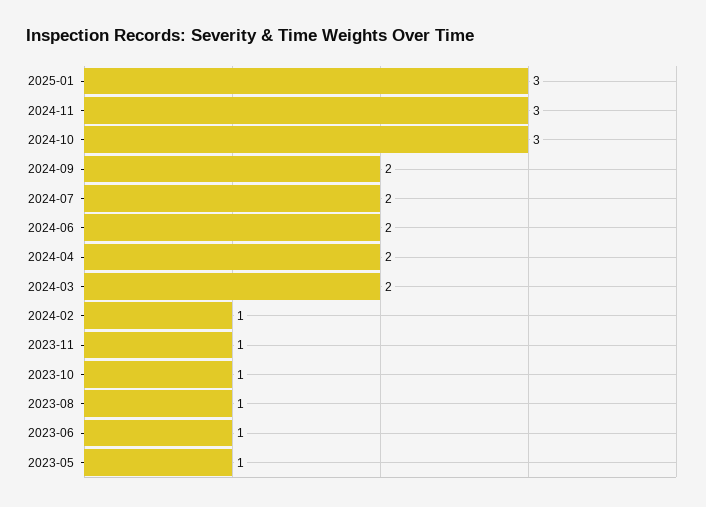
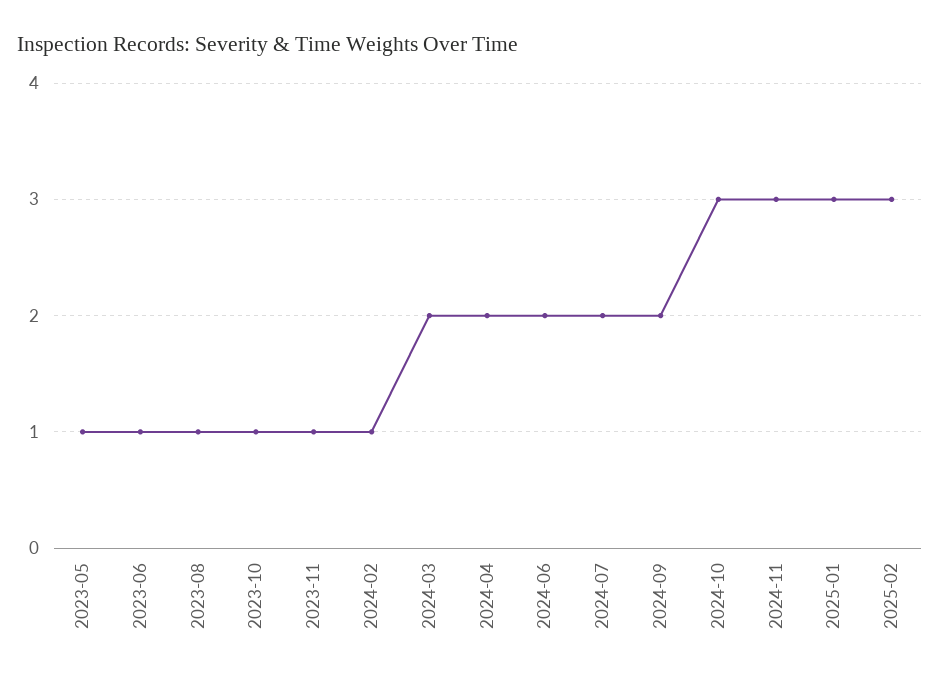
2025-02: none -> 3

